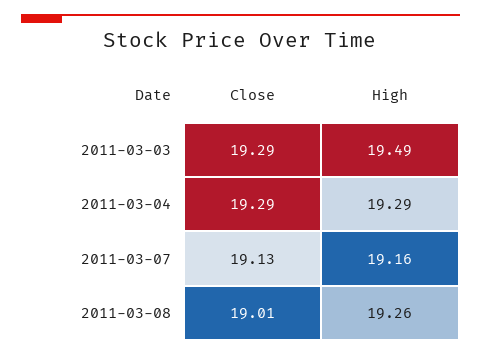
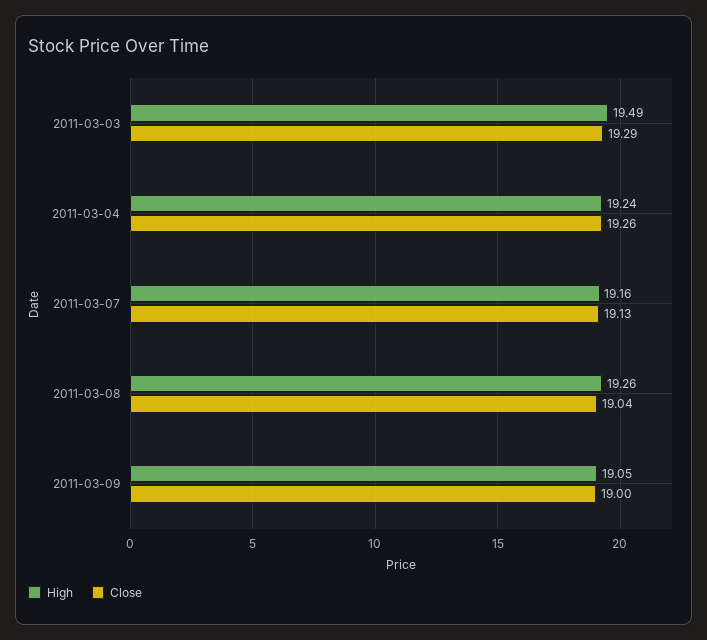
Close, 2011-03-04: 19.29 -> 19.26
High, 2011-03-04: 19.29 -> 19.24
Close, 2011-03-08: 19.01 -> 19.04
High, 2011-03-09: none -> 19.05
Close, 2011-03-09: none -> 19

